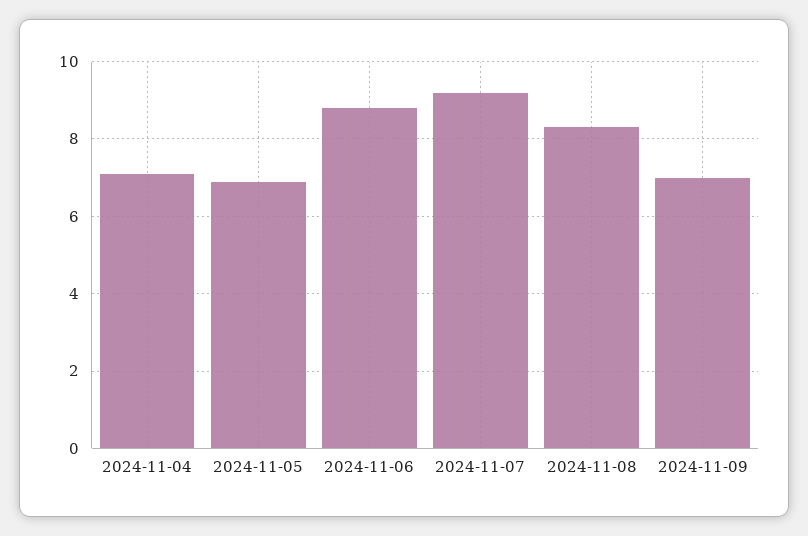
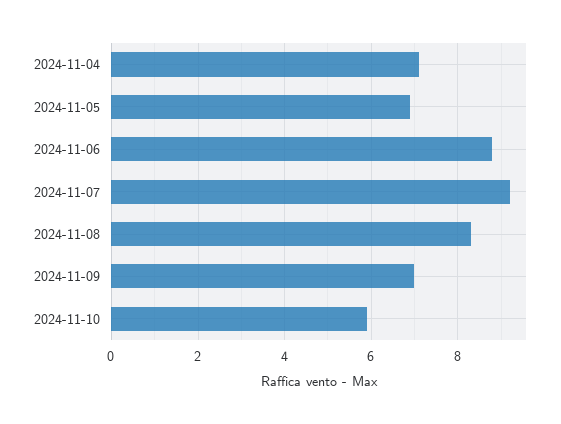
2024-11-10: none -> 6

